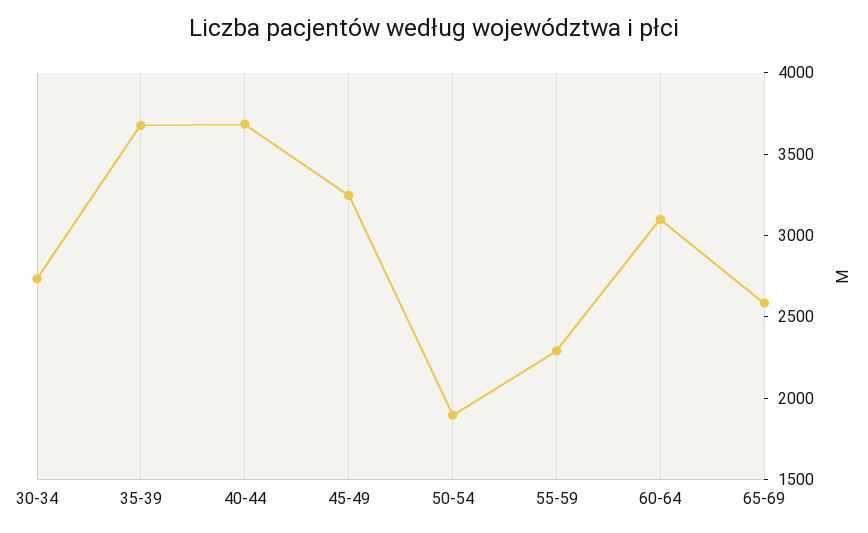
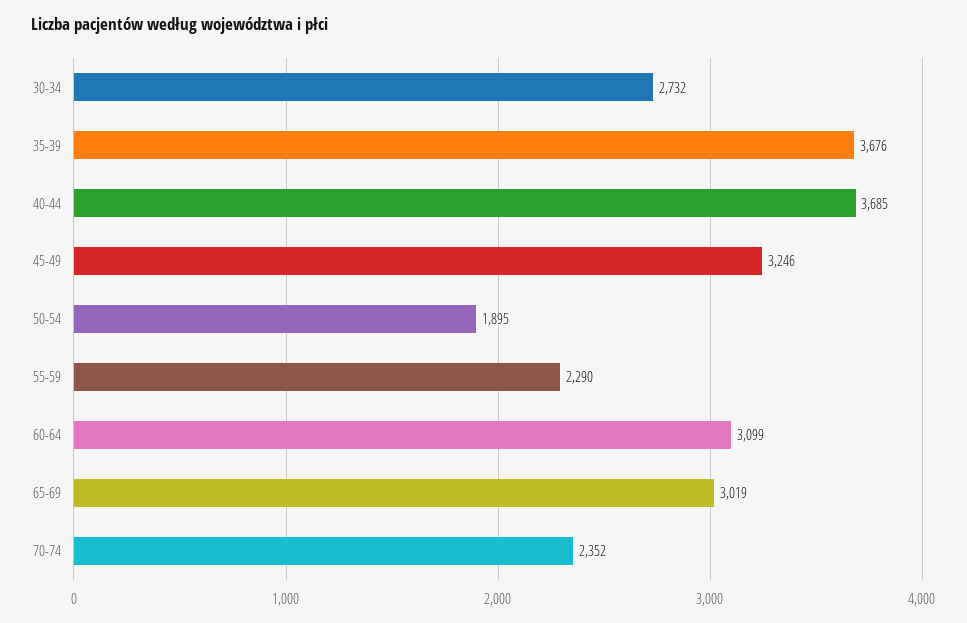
65-69: 2600 -> 3019
70-74: none -> 2352

